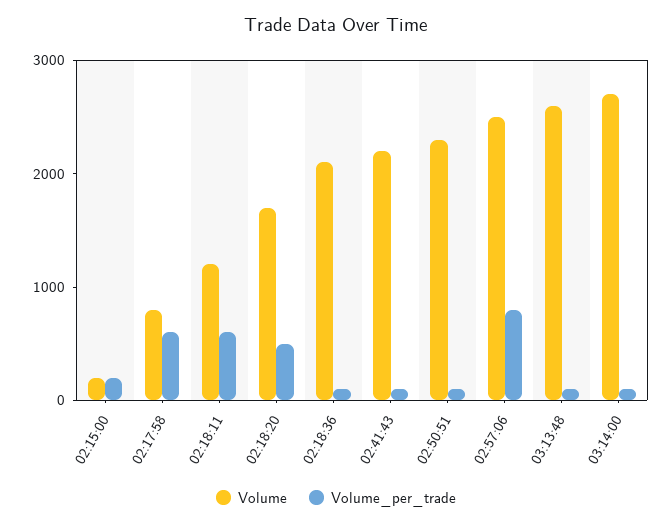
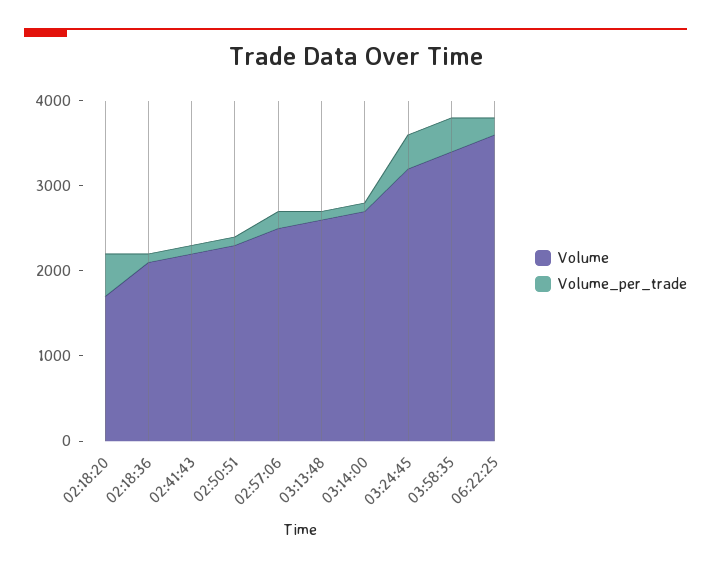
Volume, 02:15:00: 200 -> none
Volume_per_trade, 02:15:00: 200 -> none
Volume, 02:17:58: 800 -> none
Volume_per_trade, 02:17:58: 600 -> none
Volume, 02:18:11: 1200 -> none
Volume_per_trade, 02:18:11: 600 -> none
Volume_per_trade, 02:57:06: 800 -> 200
Volume, 03:24:45: none -> 3200
Volume_per_trade, 03:24:45: none -> 400
Volume, 03:58:35: none -> 3400
Volume_per_trade, 03:58:35: none -> 400
Volume, 06:22:25: none -> 3600
Volume_per_trade, 06:22:25: none -> 200

